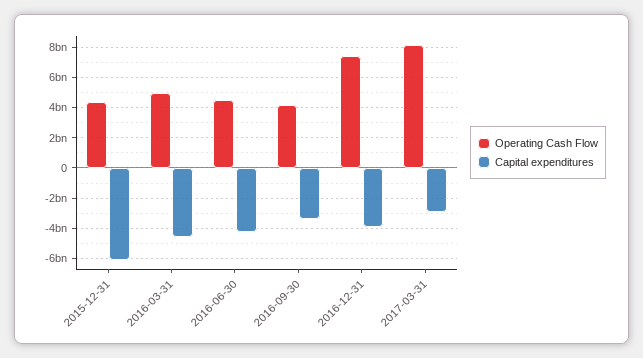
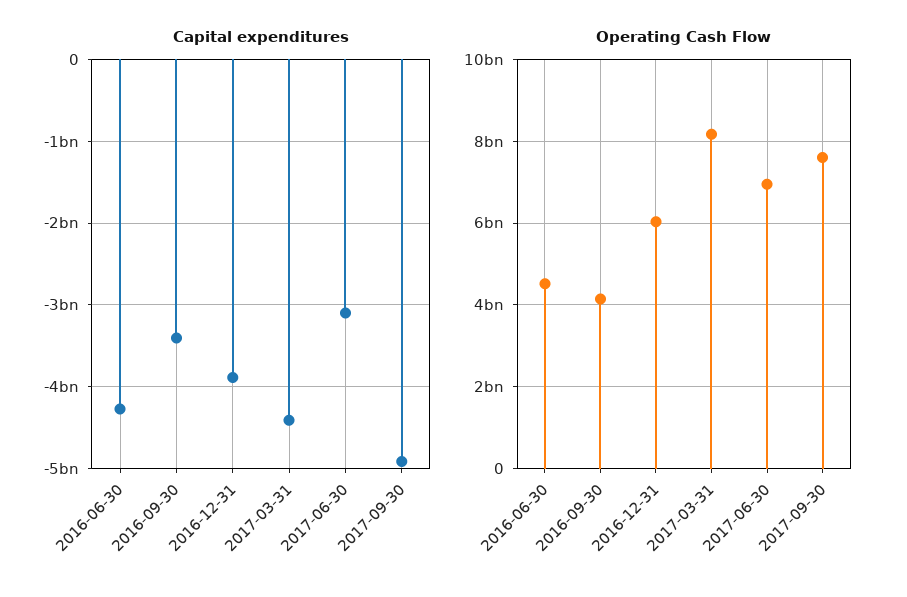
Operating Cash Flow, 2015-12-31: 4500000000 -> none
Capital expenditures, 2015-12-31: -6000000000 -> none
Operating Cash Flow, 2016-03-31: 5000000000 -> none
Capital expenditures, 2016-03-31: -4500000000 -> none
Operating Cash Flow, 2016-12-31: 7500000000 -> 6000000000
Capital expenditures, 2017-03-31: -3000000000 -> -4400000000
Capital expenditures, 2017-06-30: none -> -3100000000
Capital expenditures, 2017-09-30: none -> -4900000000
Operating Cash Flow, 2017-06-30: none -> 7000000000
Operating Cash Flow, 2017-09-30: none -> 7600000000

